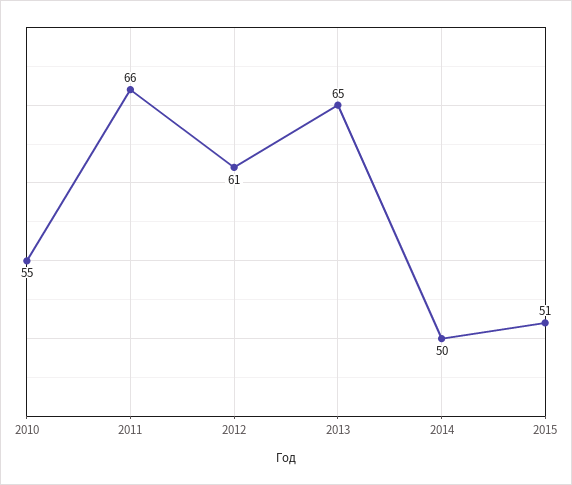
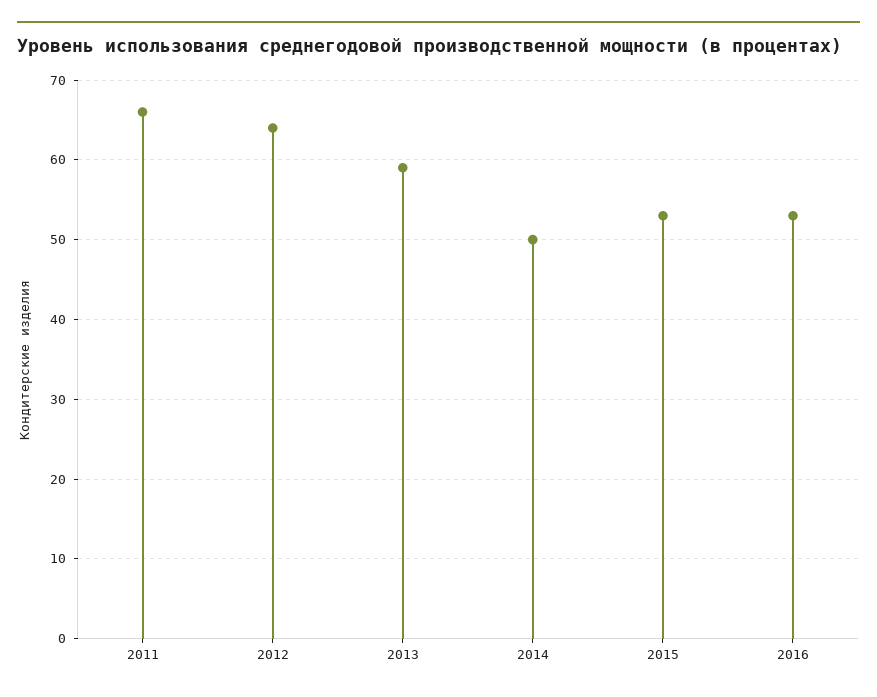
2010: 55 -> none
2012: 61 -> 64
2013: 65 -> 59
2015: 51 -> 53
2016: none -> 53

